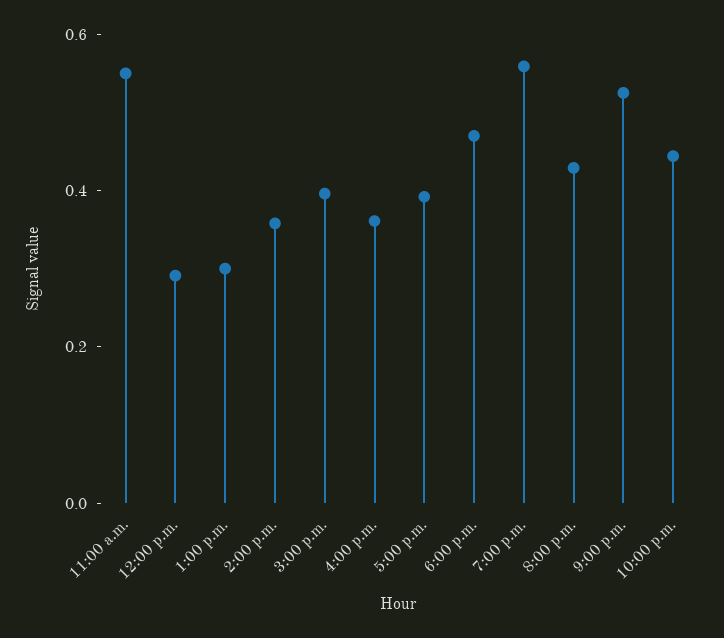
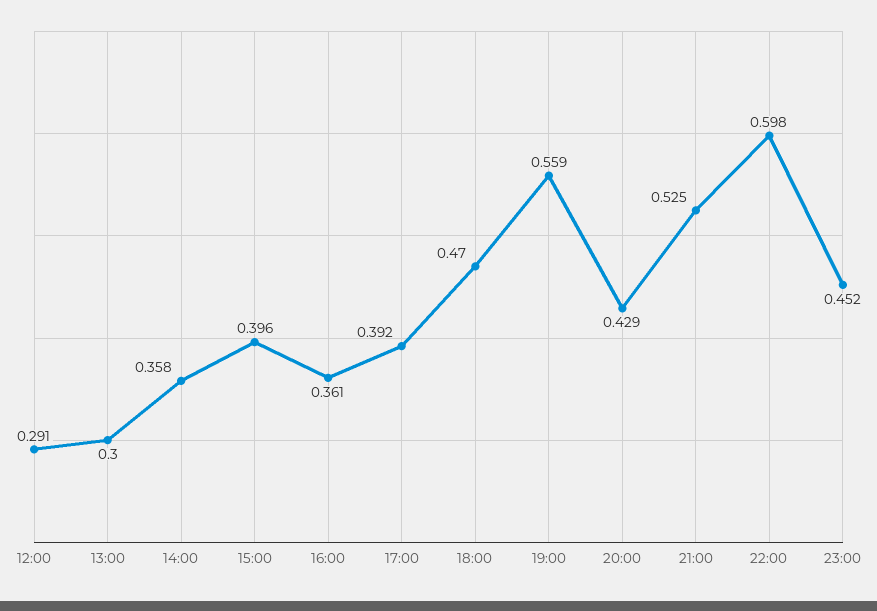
11:00 a.m.: 0.55 -> none
10:00 p.m.: 0.45 -> 0.598
23:00: none -> 0.452

